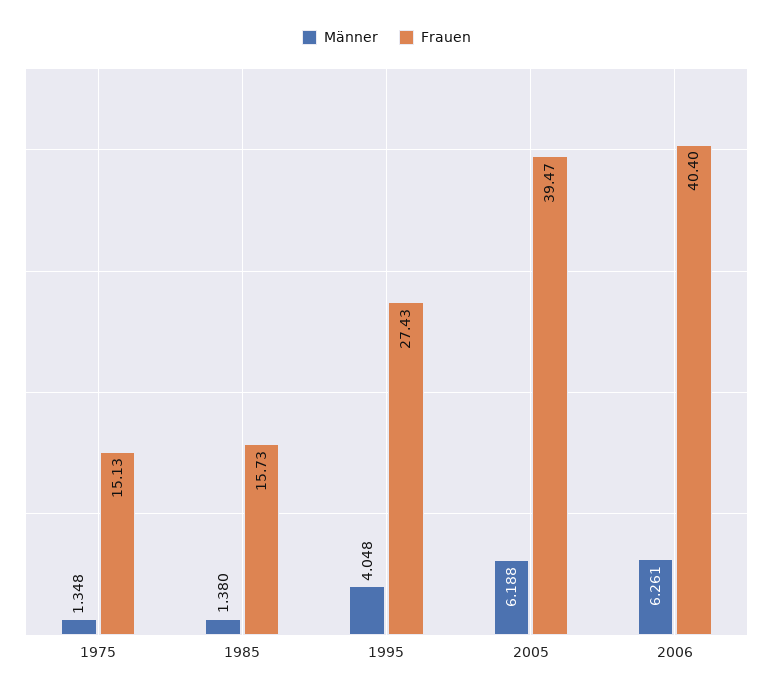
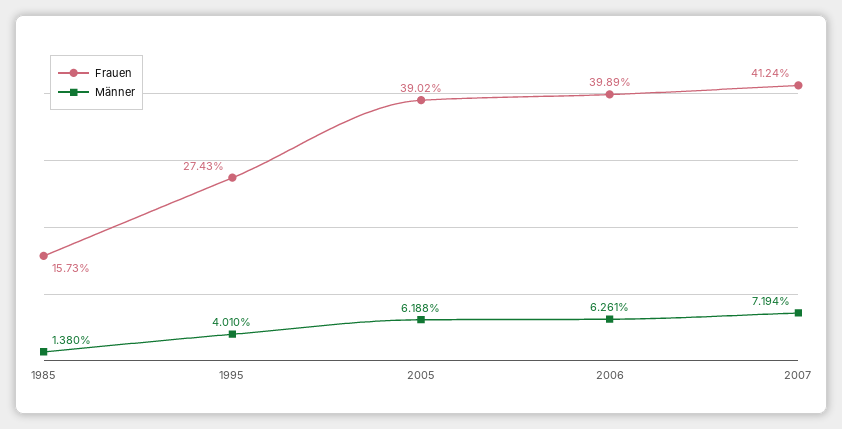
Männer, 1975: 1.348 -> none
Frauen, 1975: 15.13 -> none
Männer, 1995: 4.048 -> 4.01
Frauen, 2005: 39.47 -> 39.02
Frauen, 2006: 40.4 -> 39.89
Frauen, 2007: none -> 41.24
Männer, 2007: none -> 7.194

